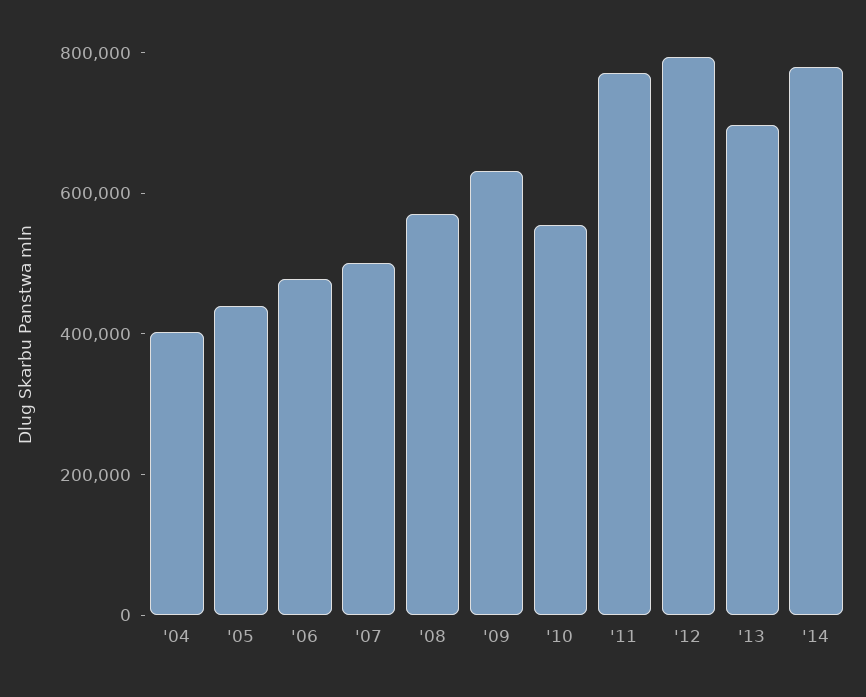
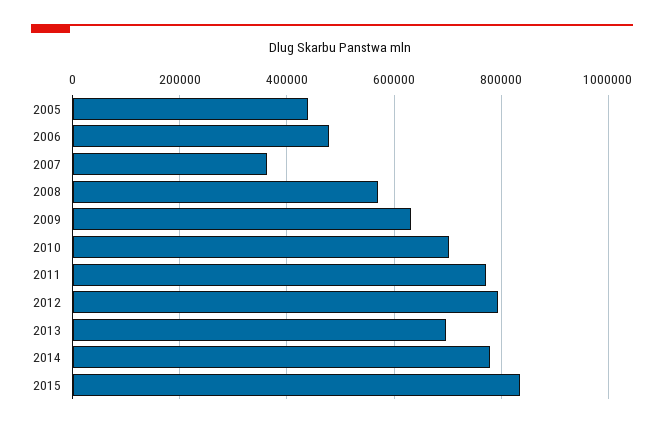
'04: 400000 -> none
'07: 500000 -> 360000
'10: 550000 -> 700000
2015: none -> 840000

